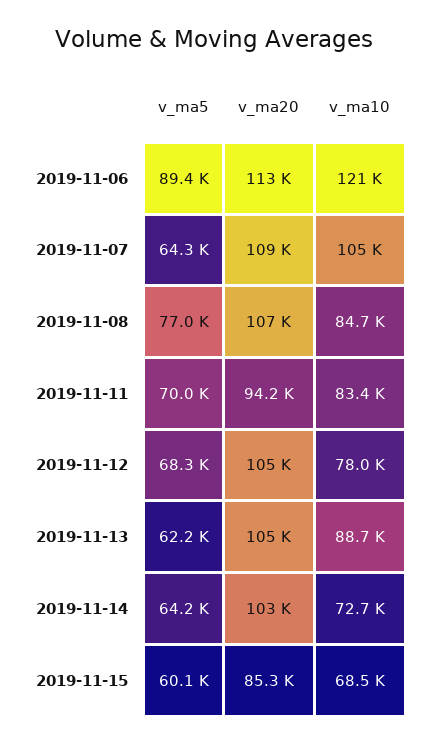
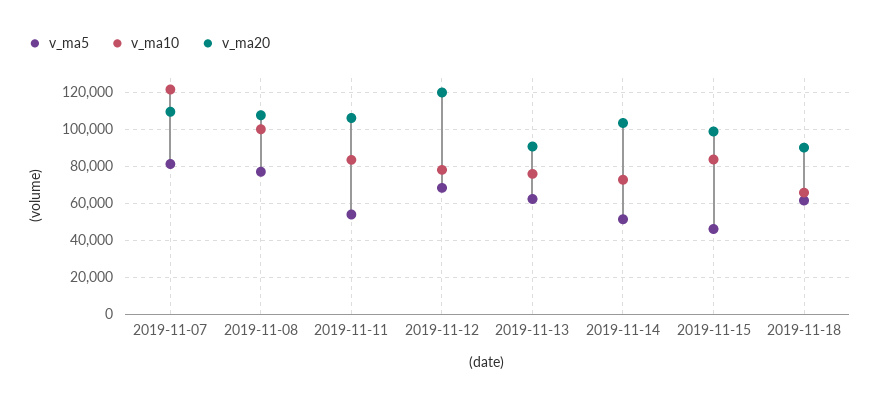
v_ma5, 2019-11-06: 89400 -> none
v_ma20, 2019-11-06: 113000 -> none
v_ma10, 2019-11-06: 121000 -> none
v_ma5, 2019-11-07: 64300 -> 80000
v_ma10, 2019-11-07: 105000 -> 120000
v_ma10, 2019-11-08: 84700 -> 100000
v_ma5, 2019-11-11: 70000 -> 55000
v_ma20, 2019-11-11: 94200 -> 105000
v_ma20, 2019-11-12: 105000 -> 120000
v_ma20, 2019-11-13: 105000 -> 90000
v_ma10, 2019-11-13: 88700 -> 75000
v_ma5, 2019-11-14: 64200 -> 50000
v_ma5, 2019-11-15: 60100 -> 45000
v_ma20, 2019-11-15: 85300 -> 100000
v_ma10, 2019-11-15: 68500 -> 85000
v_ma5, 2019-11-18: none -> 60000
v_ma10, 2019-11-18: none -> 65000
v_ma20, 2019-11-18: none -> 90000

